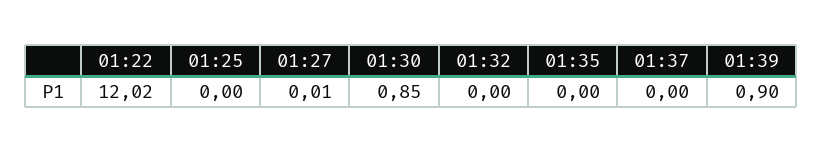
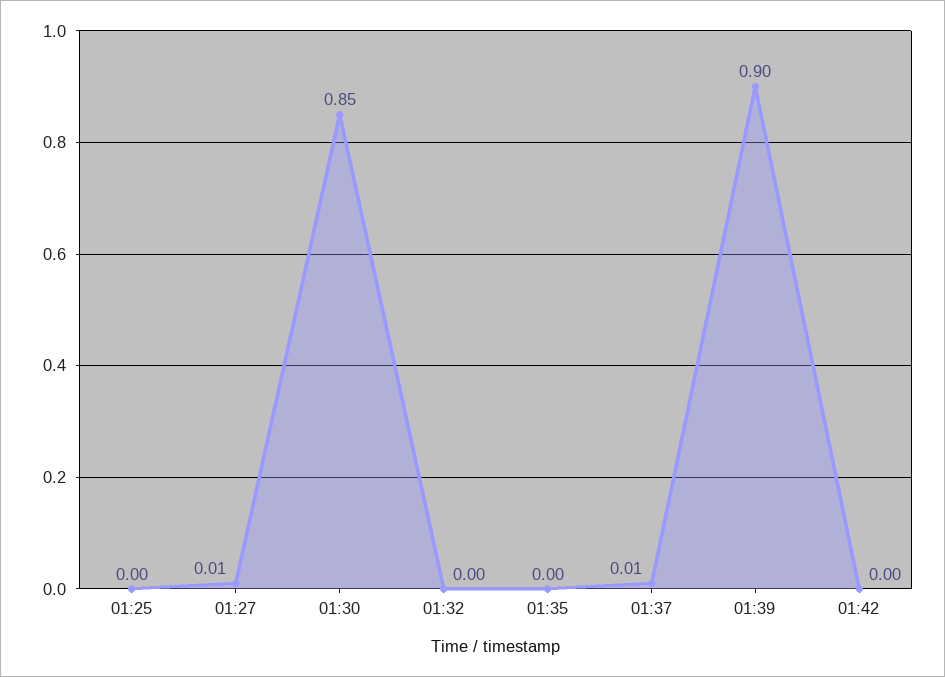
01:22: 12.02 -> none
01:37: 0 -> 0.01
01:42: none -> 0

